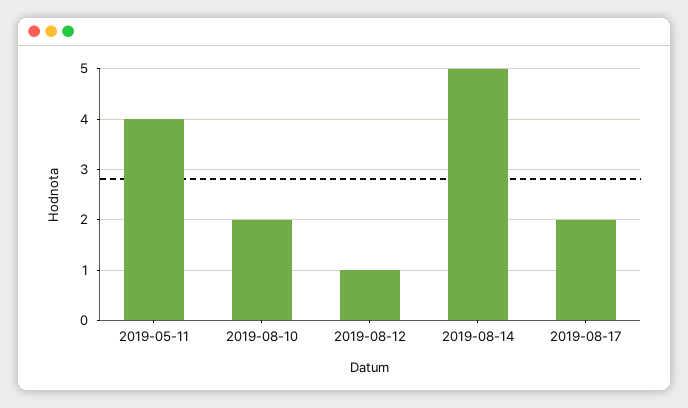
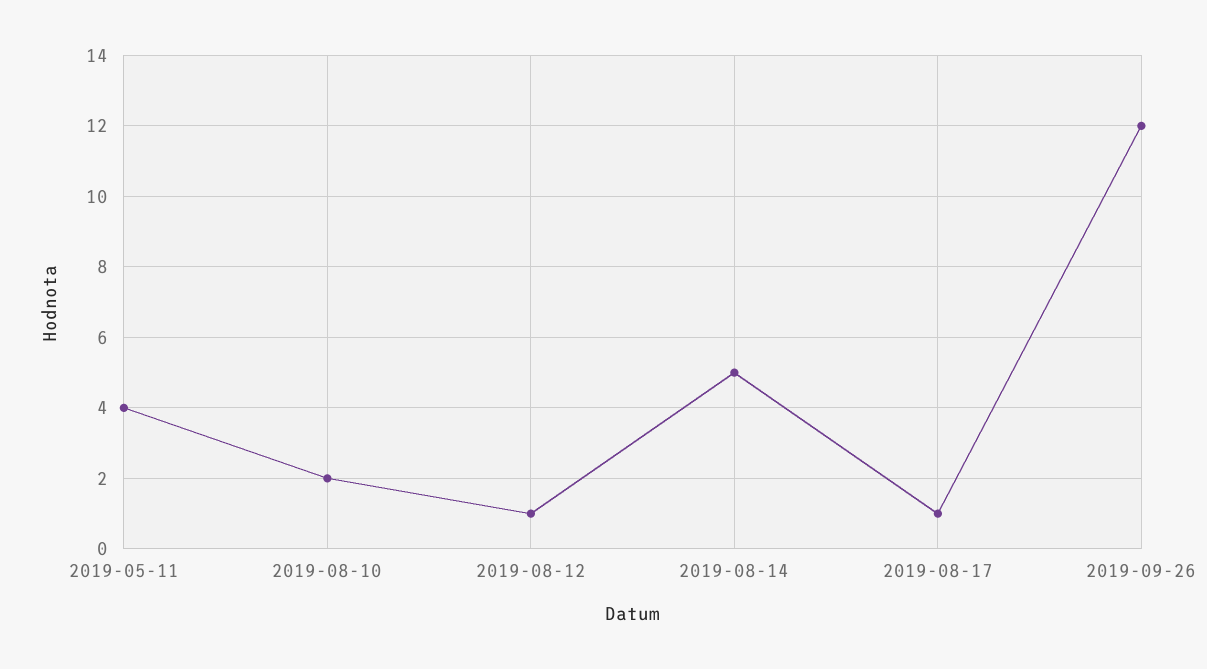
2019-08-17: 2 -> 1
2019-09-26: none -> 12

